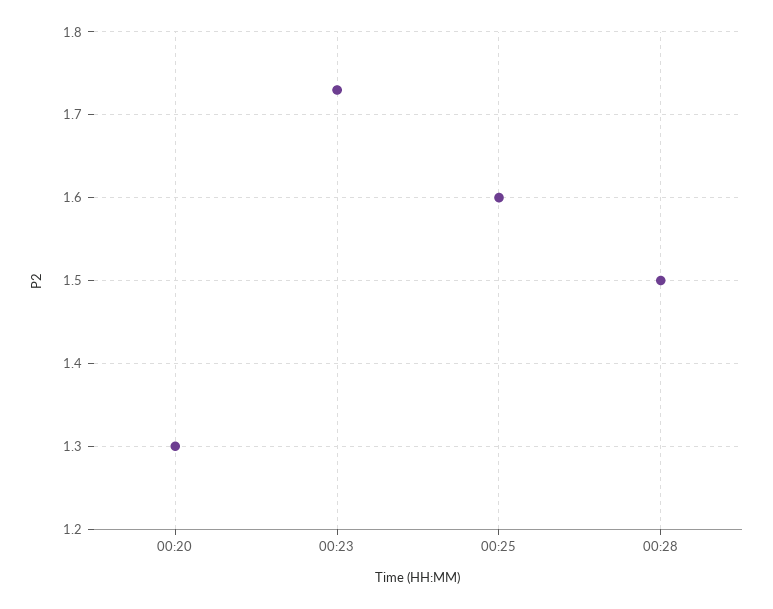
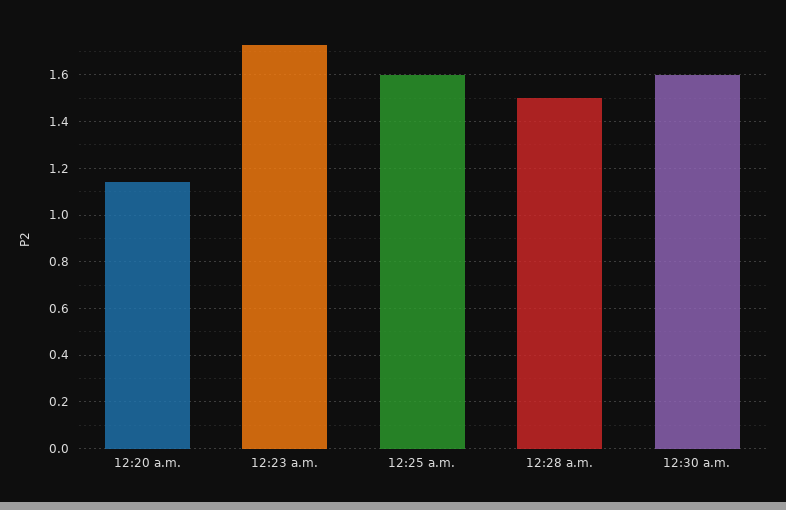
00:20: 1.3 -> 1.15
12:30 a.m.: none -> 1.6

